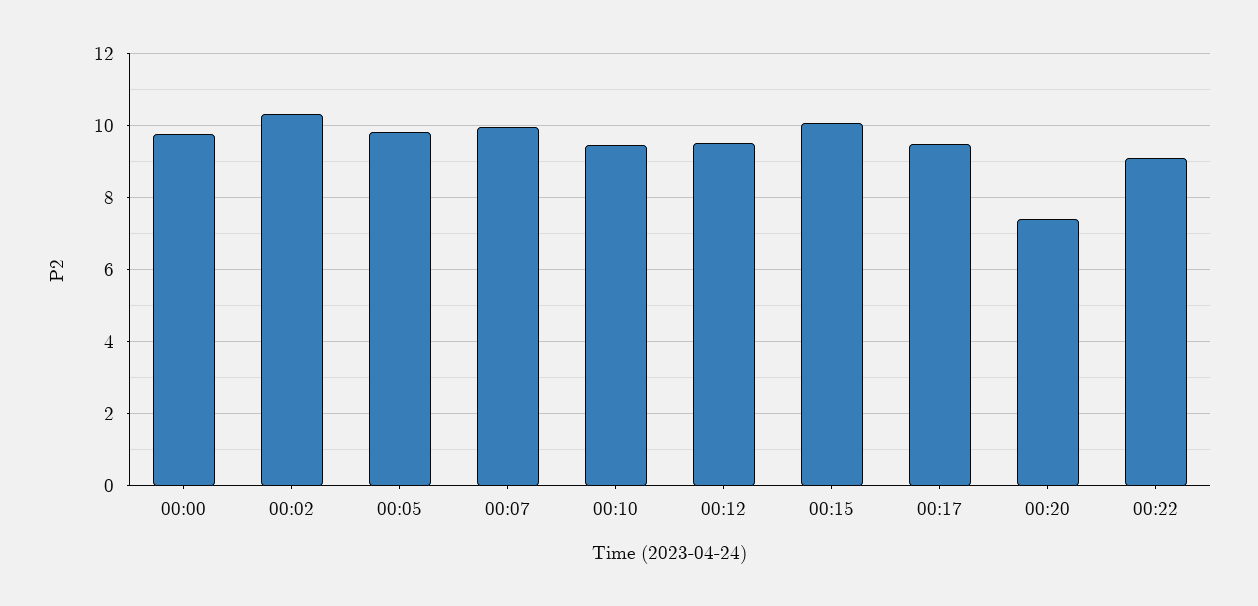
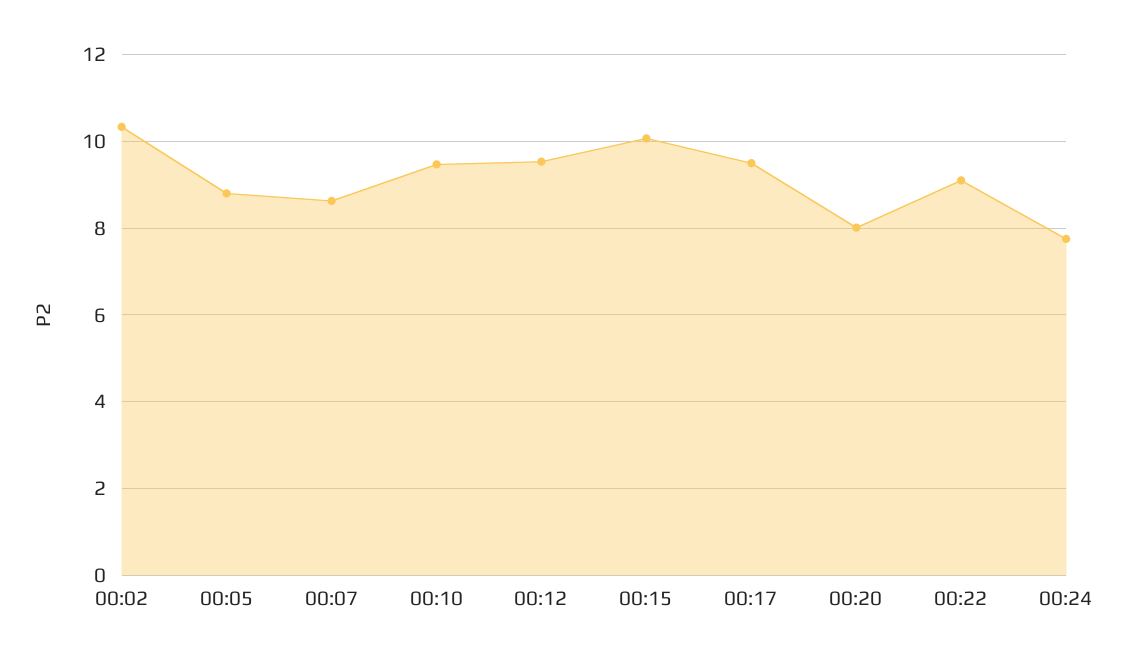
00:00: 9.8 -> none
00:05: 9.8 -> 8.8
00:07: 10 -> 8.6
00:20: 7.4 -> 8
00:24: none -> 7.8

